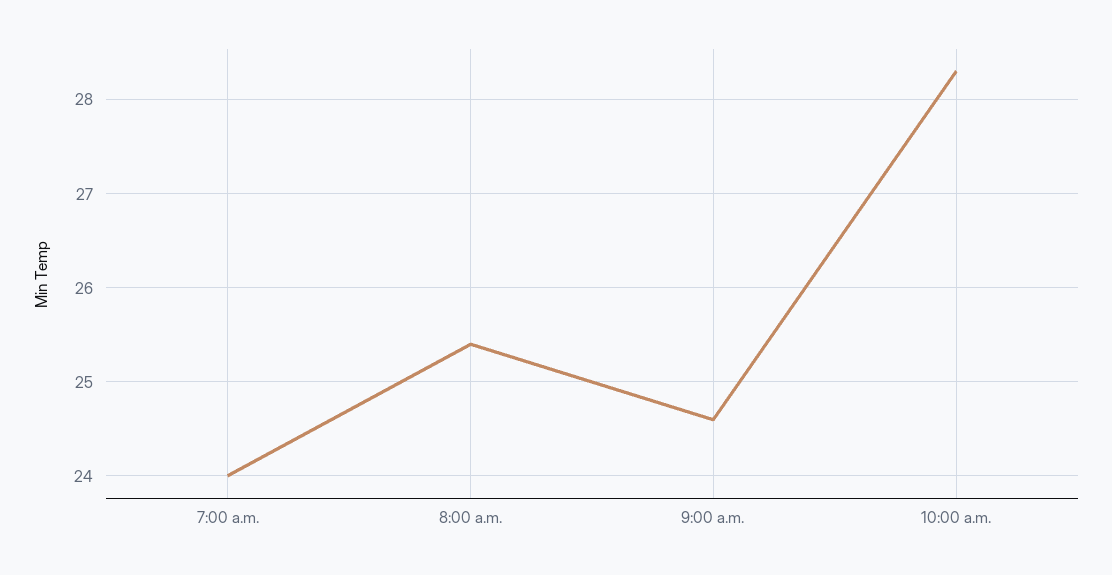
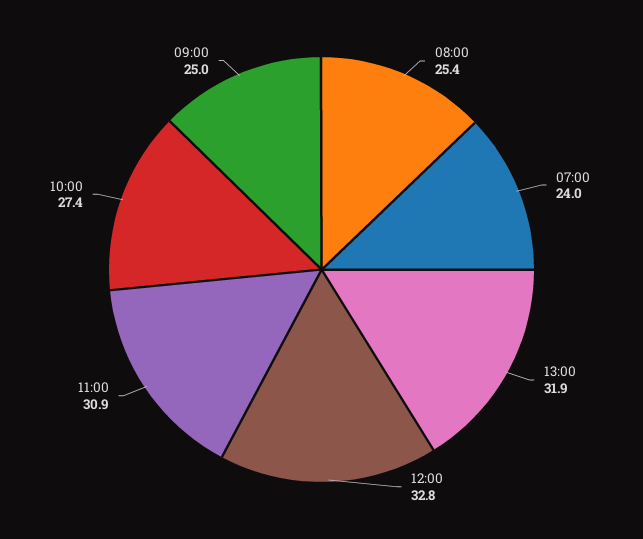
9:00 a.m.: 24.6 -> 25
10:00 a.m.: 28.3 -> 27.4
13:00: none -> 31.9
12:00: none -> 32.8
11:00: none -> 30.9

